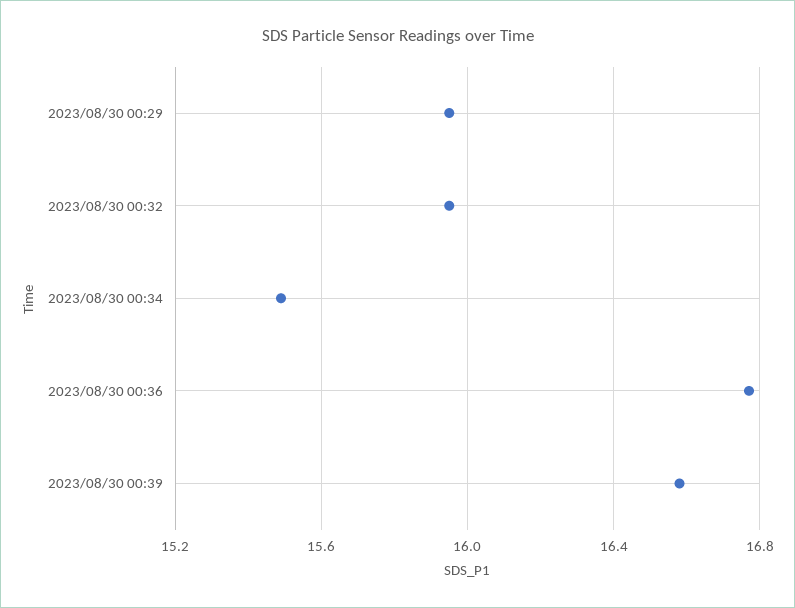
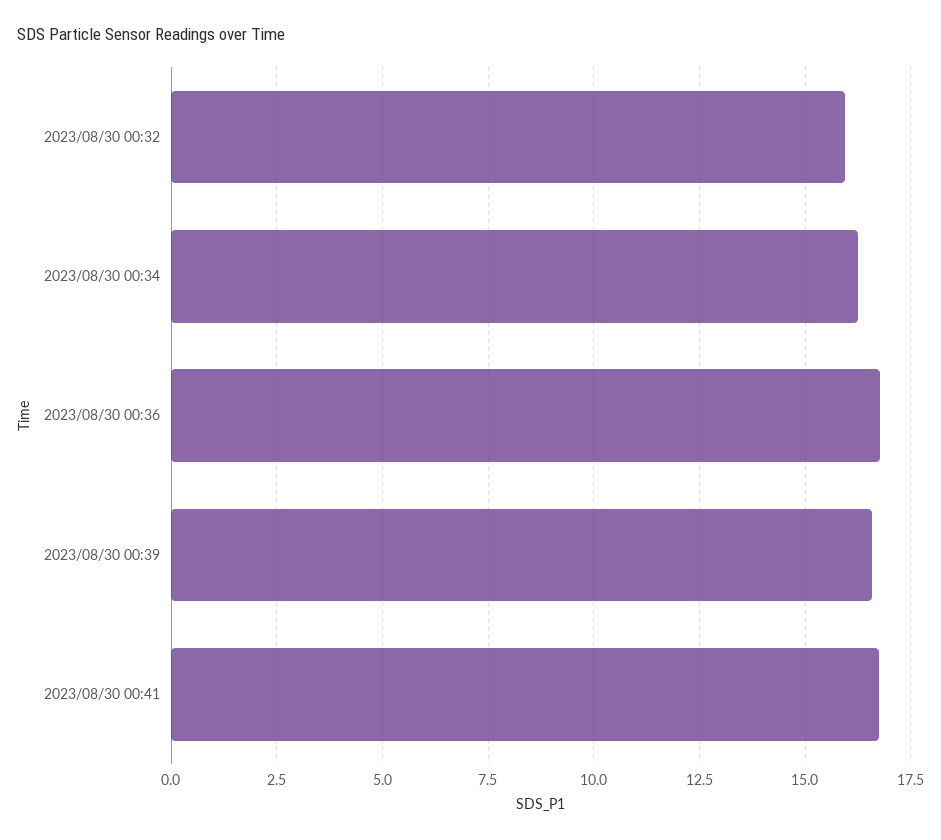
2023/08/30 00:29: 15.95 -> none
2023/08/30 00:34: 15.5 -> 16.25
2023/08/30 00:41: none -> 16.75

